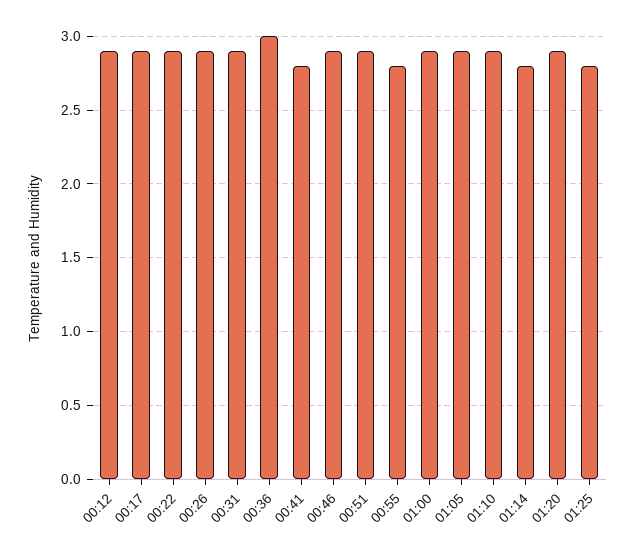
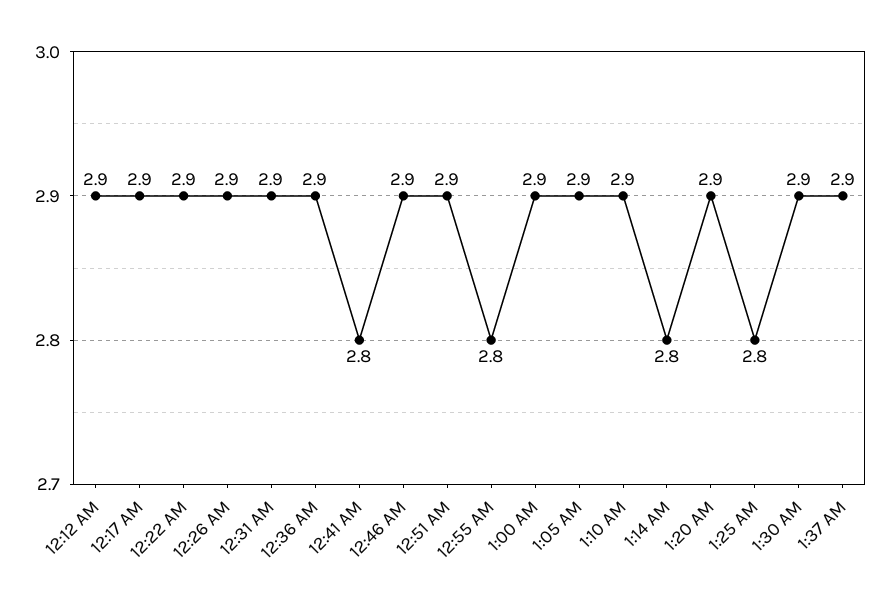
00:36: 3 -> 2.9
1:30 AM: none -> 2.9
1:37 AM: none -> 2.9

